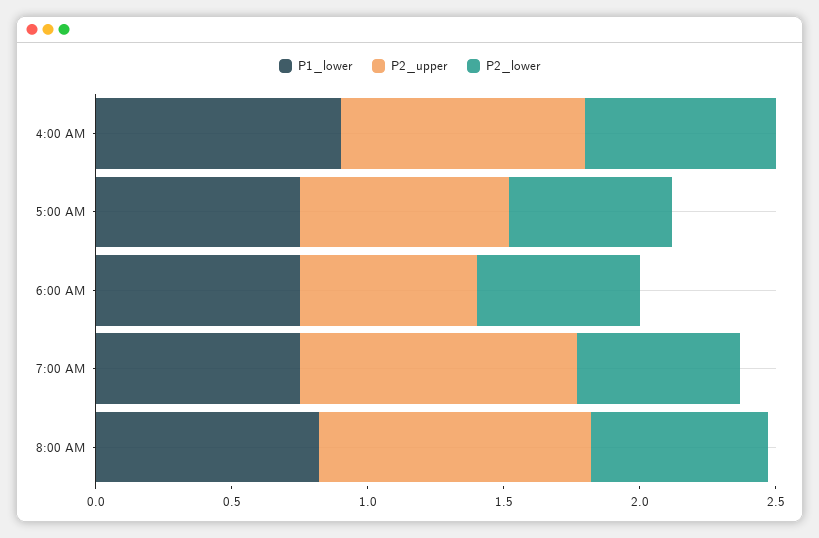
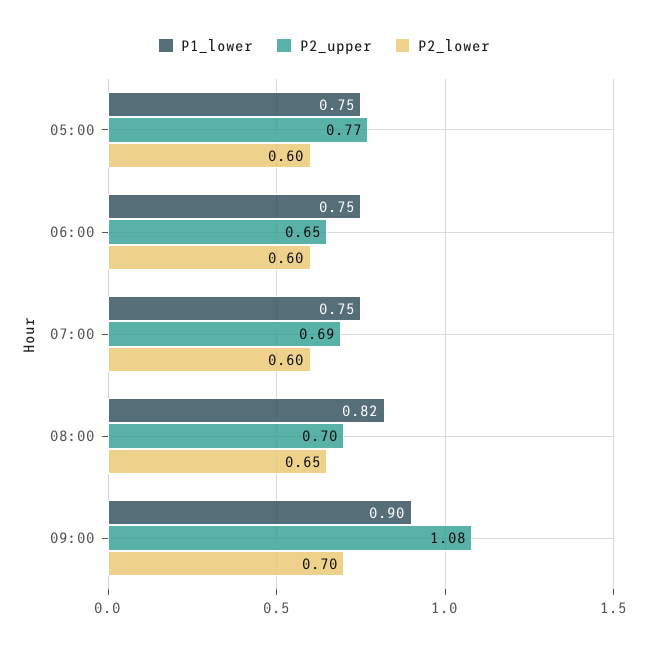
P1_lower, 4:00 AM: 0.9 -> none
P2_upper, 4:00 AM: 0.9 -> none
P2_lower, 4:00 AM: 0.7 -> none
P2_upper, 7:00 AM: 1 -> 0.69
P2_upper, 8:00 AM: 1 -> 0.7
P1_lower, 09:00: none -> 0.9
P2_upper, 09:00: none -> 1.08
P2_lower, 09:00: none -> 0.7

